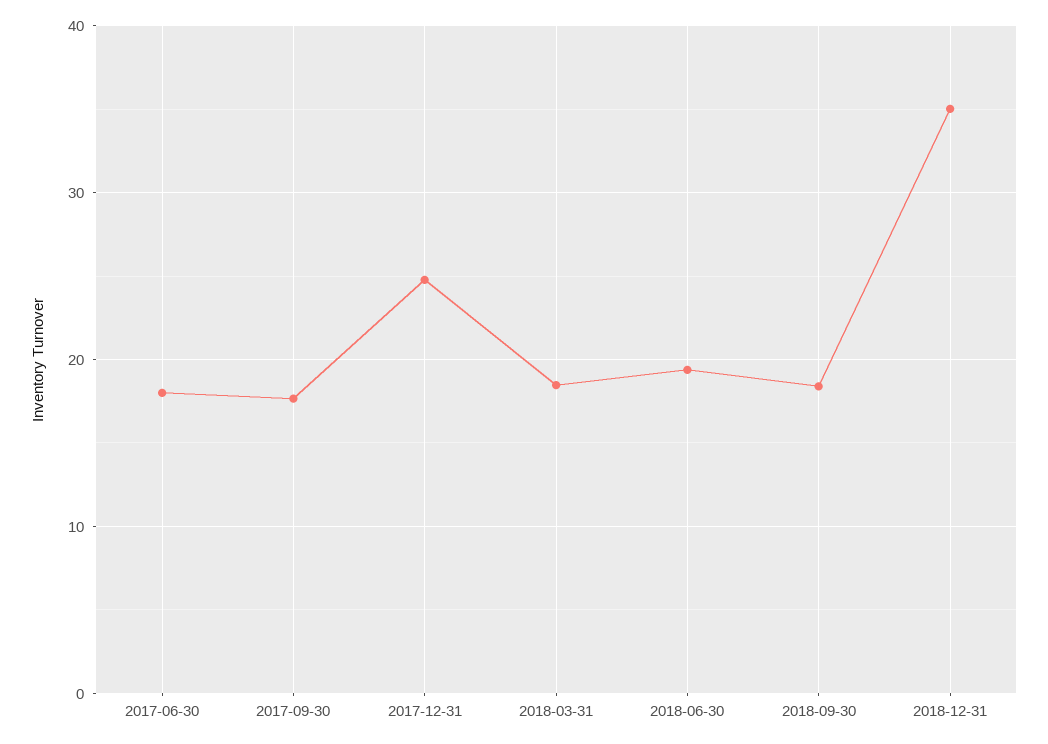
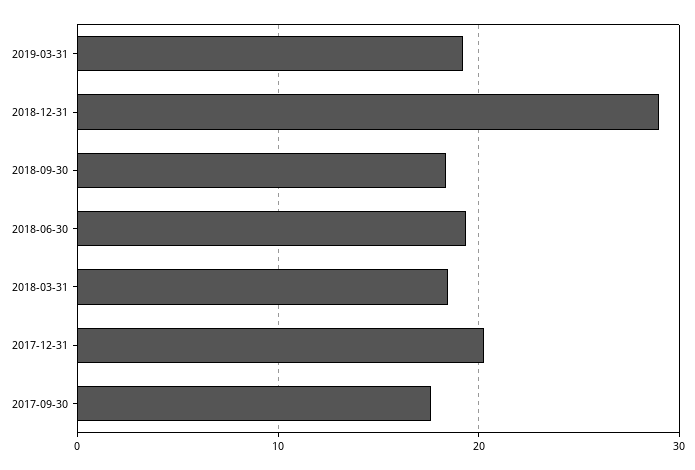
2017-06-30: 18 -> none
2017-12-31: 25 -> 20
2018-12-31: 35 -> 29
2019-03-31: none -> 19

